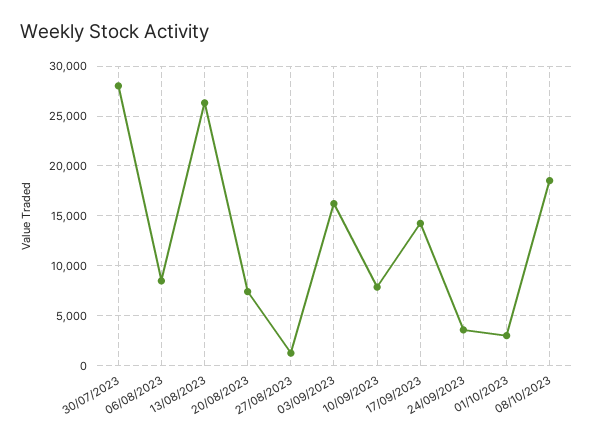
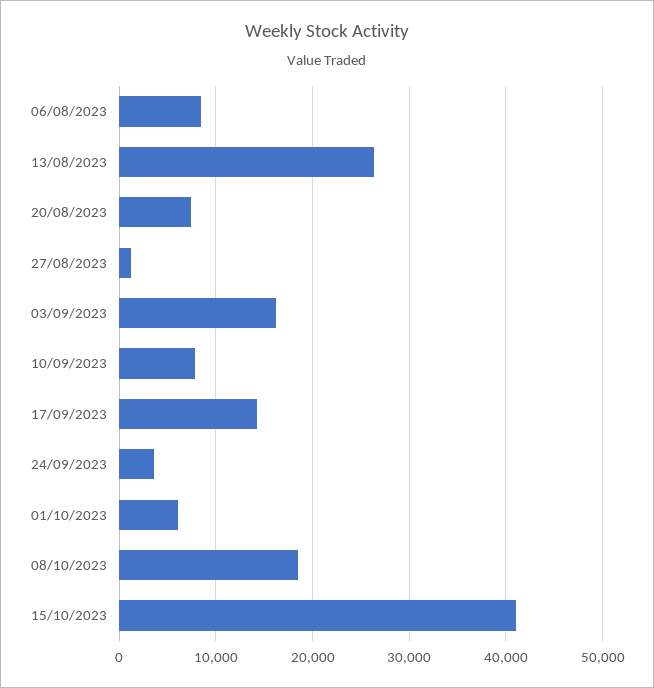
30/07/2023: 28000 -> none
01/10/2023: 3000 -> 6000
15/10/2023: none -> 41000

